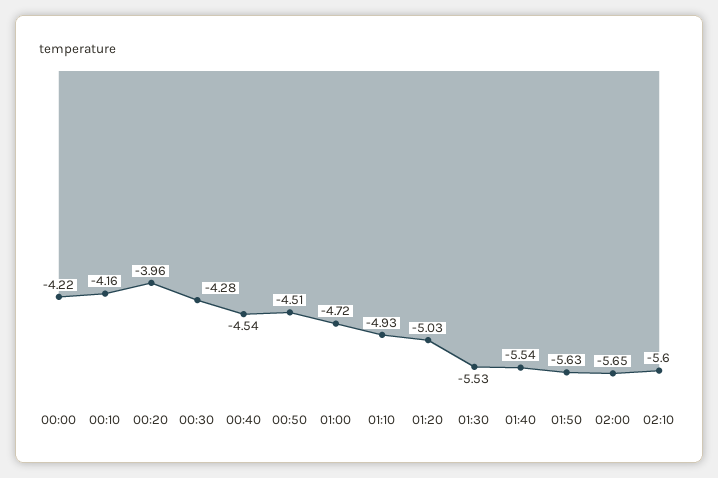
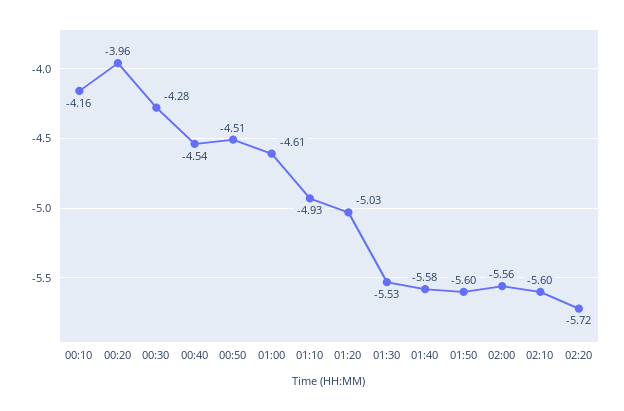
00:00: -4.22 -> none
01:00: -4.72 -> -4.61
01:40: -5.54 -> -5.58
01:50: -5.63 -> -5.6
02:00: -5.65 -> -5.56
02:20: none -> -5.72

